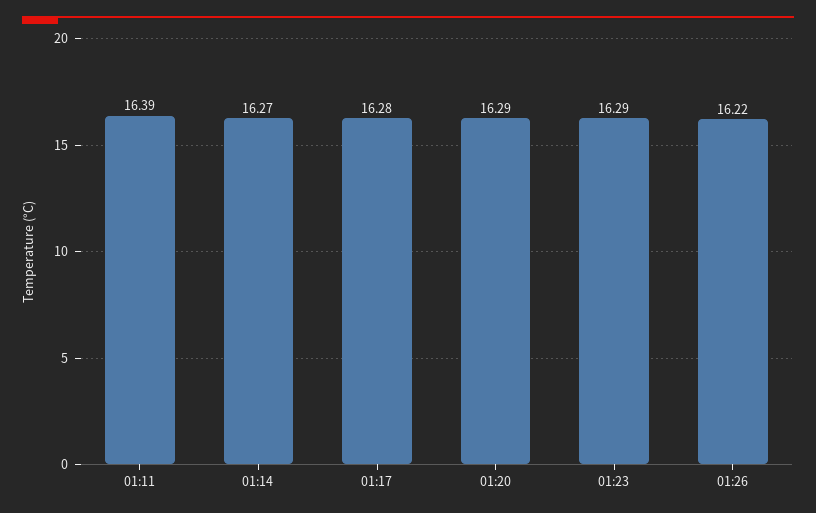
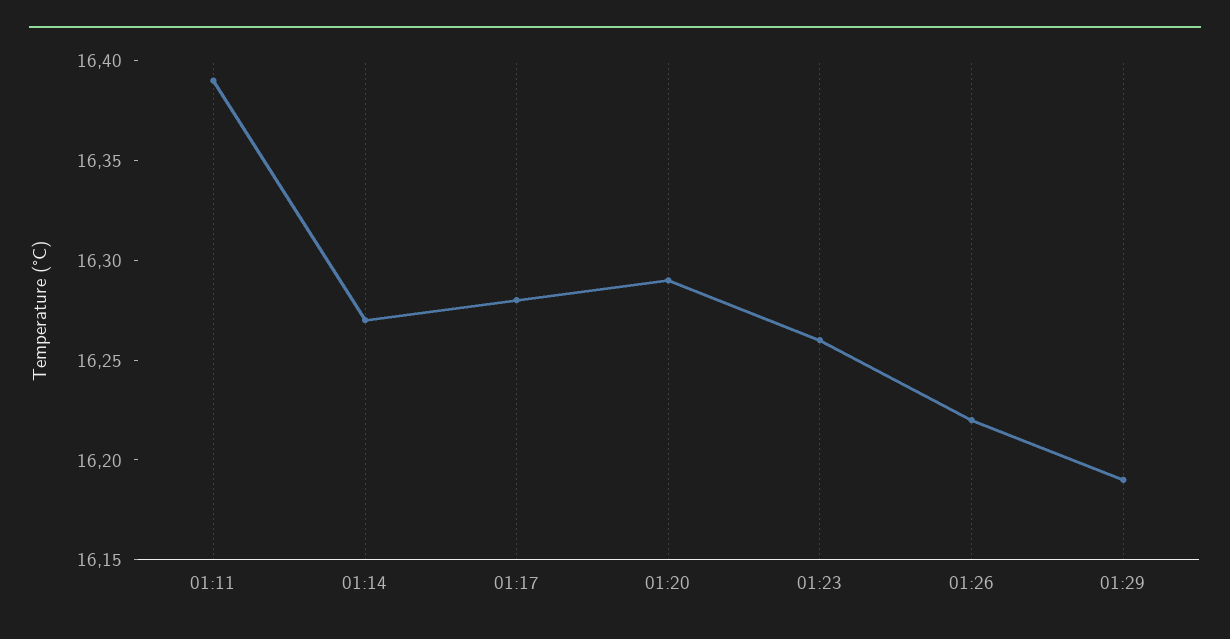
01:23: 16.29 -> 16.26
01:29: none -> 16.19

